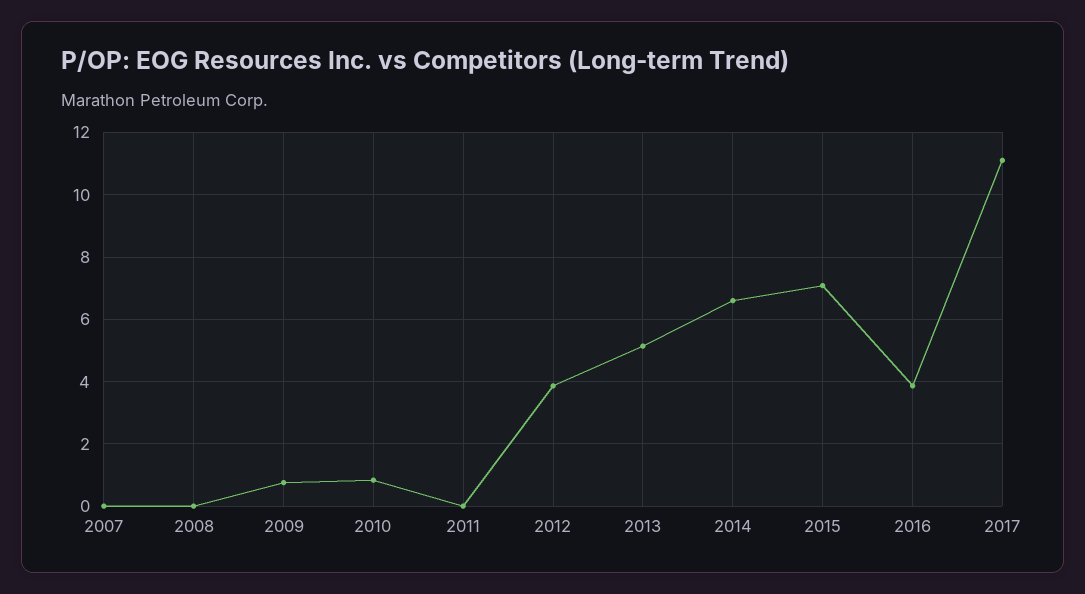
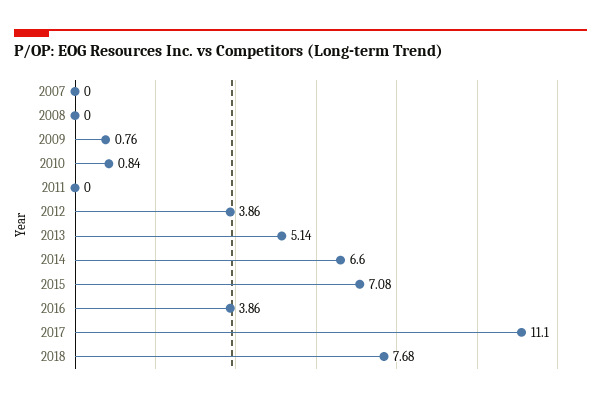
2018: none -> 7.68

